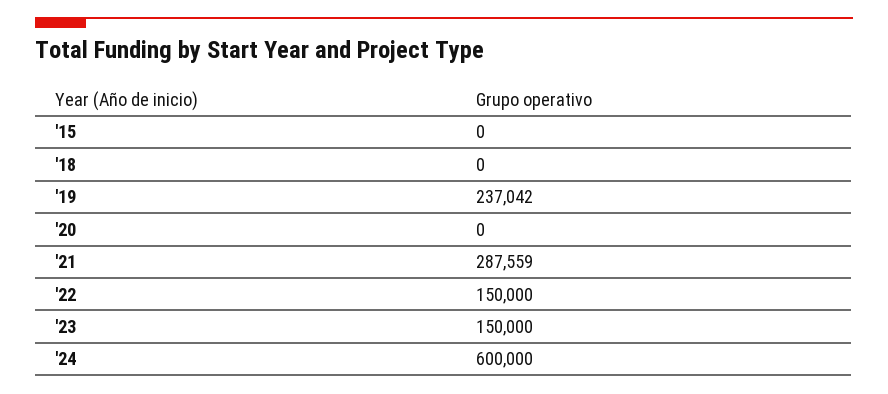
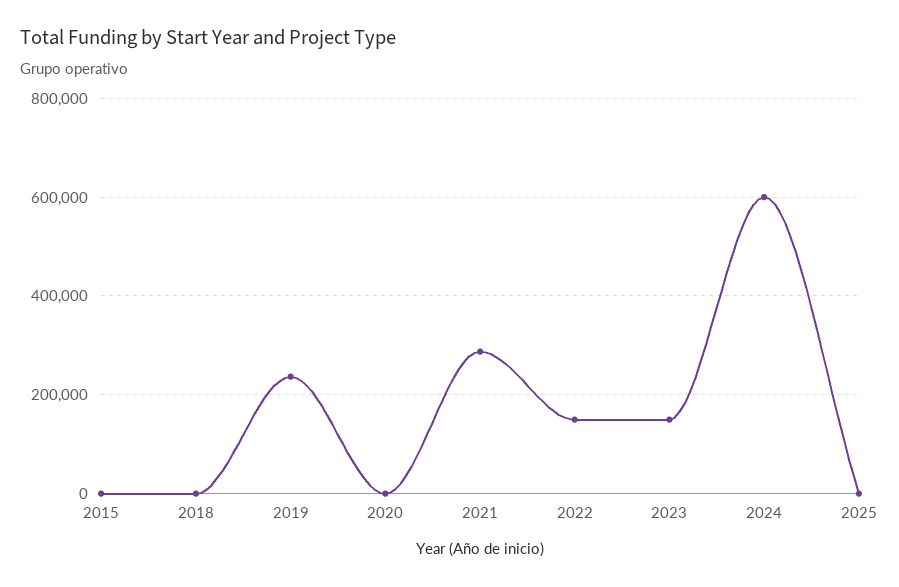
2025: none -> 0

